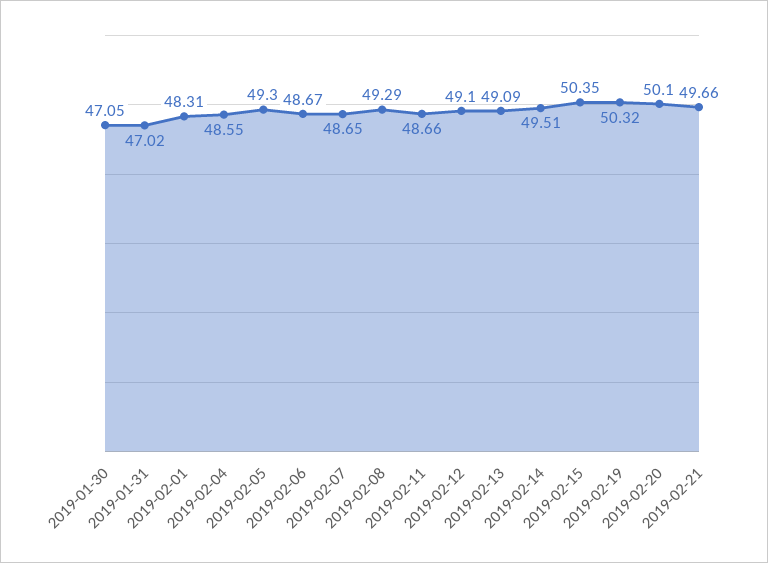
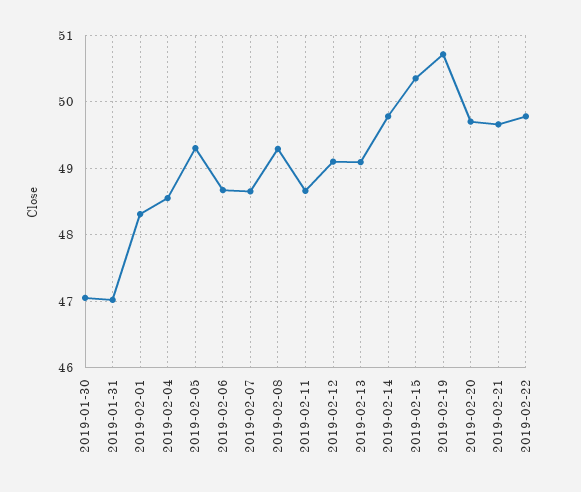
2019-02-14: 49.51 -> 49.8
2019-02-19: 50.32 -> 50.7
2019-02-20: 50.1 -> 49.7
2019-02-22: none -> 49.8

